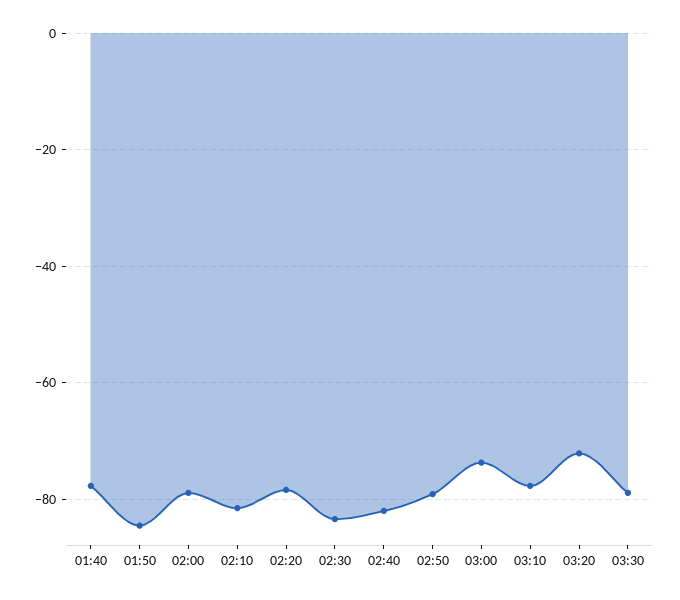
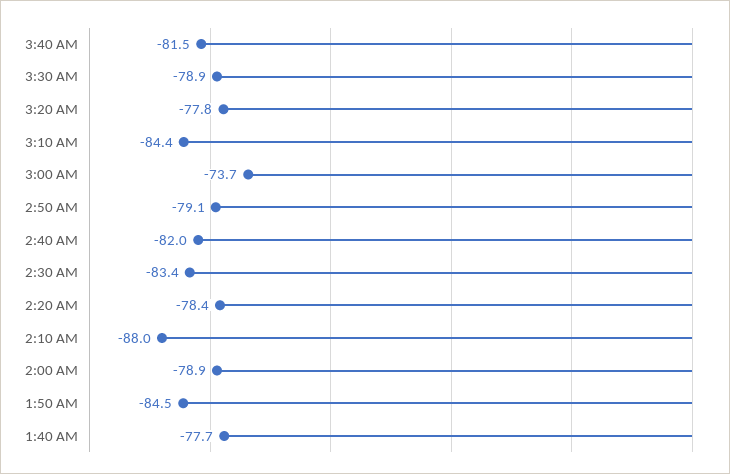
02:10: -82 -> -88
03:10: -78 -> -84.4
03:20: -72 -> -77.8
3:40 AM: none -> -81.5

